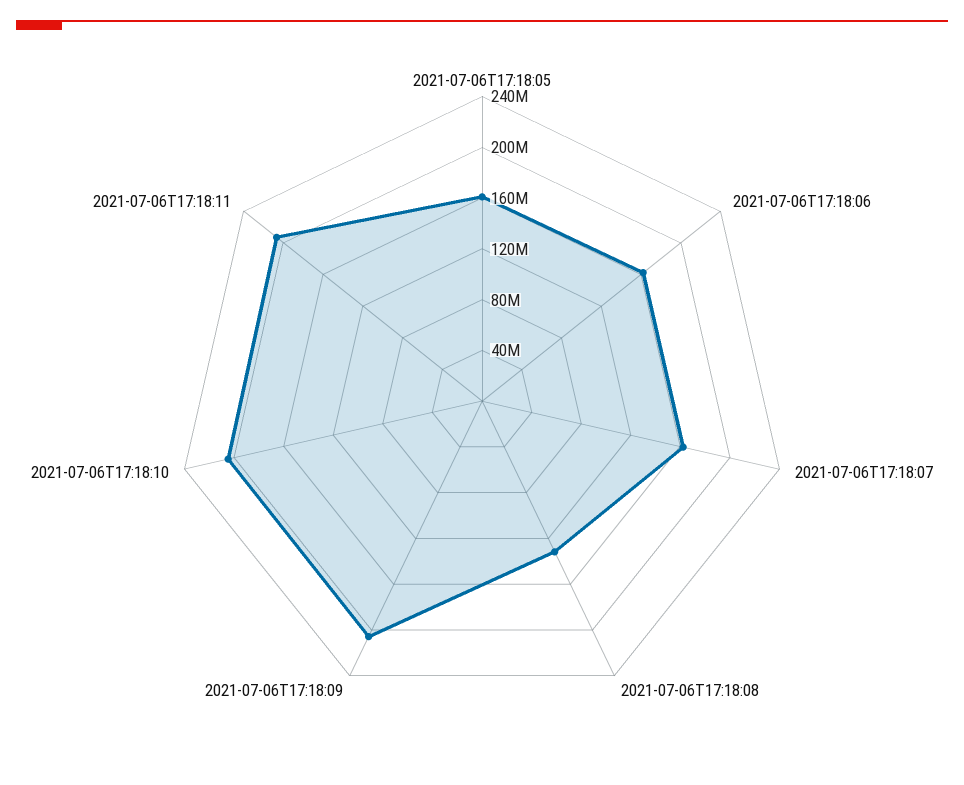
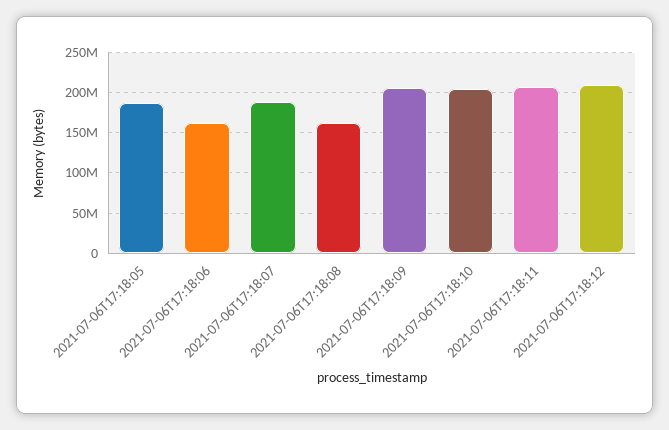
2021-07-06T17:18:05: 160000000 -> 190000000
2021-07-06T17:18:07: 160000000 -> 190000000
2021-07-06T17:18:08: 130000000 -> 160000000
2021-07-06T17:18:12: none -> 210000000

